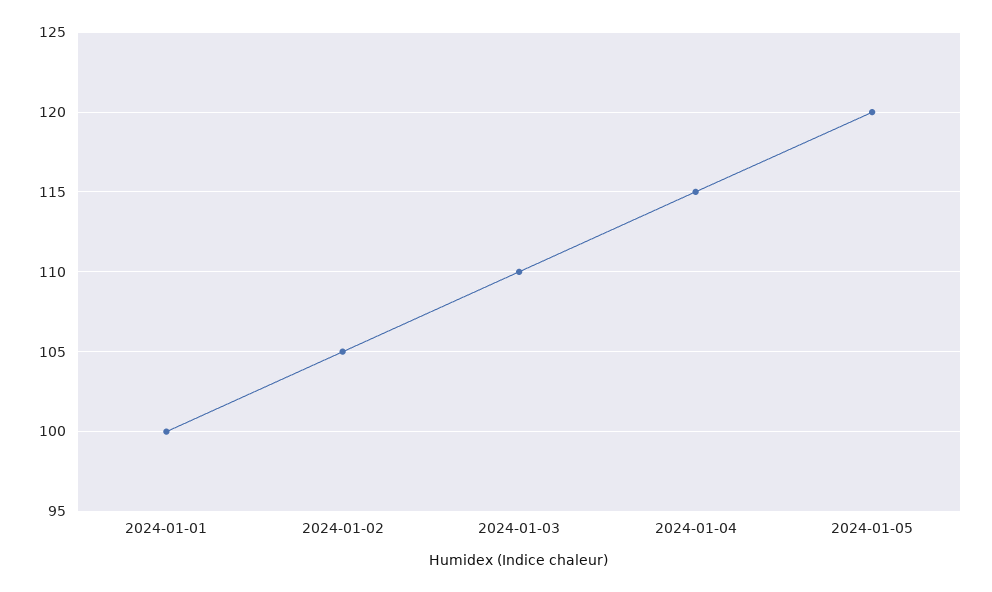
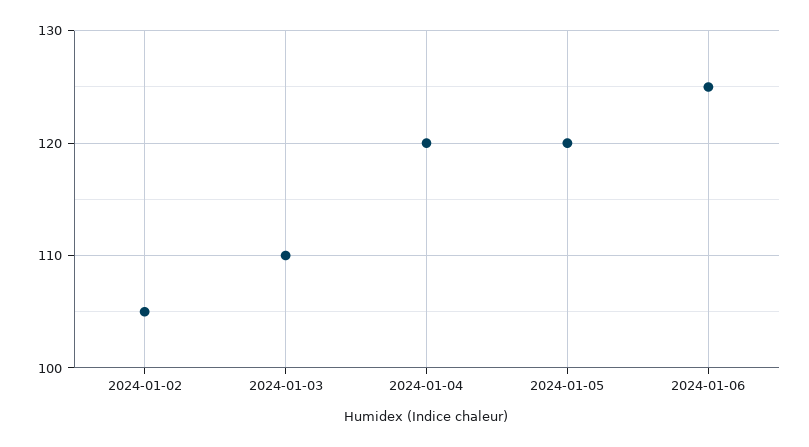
2024-01-01: 100 -> none
2024-01-04: 115 -> 120
2024-01-06: none -> 125

